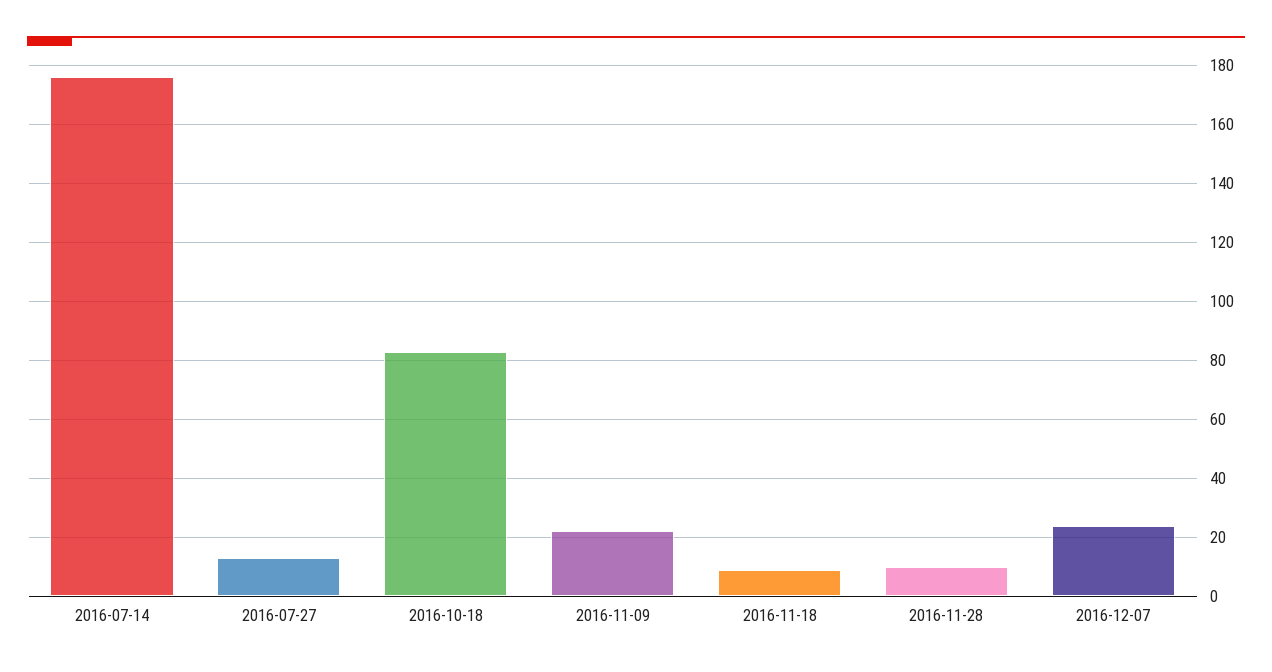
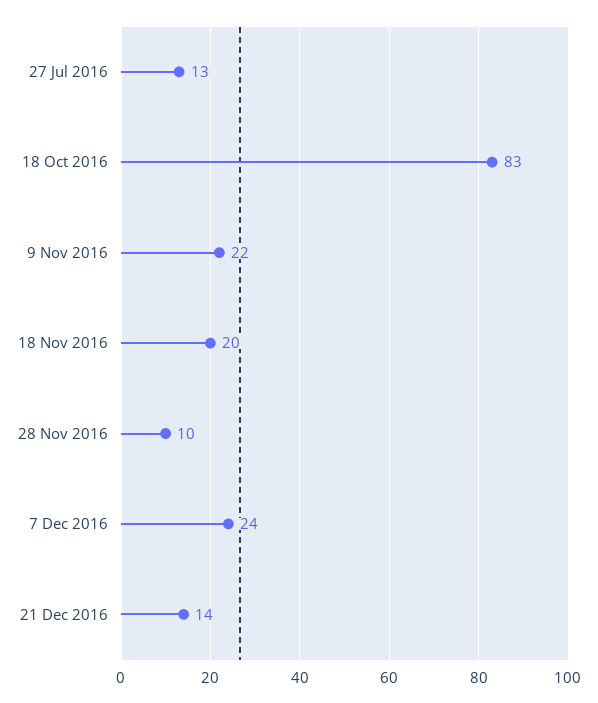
2016-07-14: 175 -> none
2016-11-18: 10 -> 20
21 Dec 2016: none -> 14

